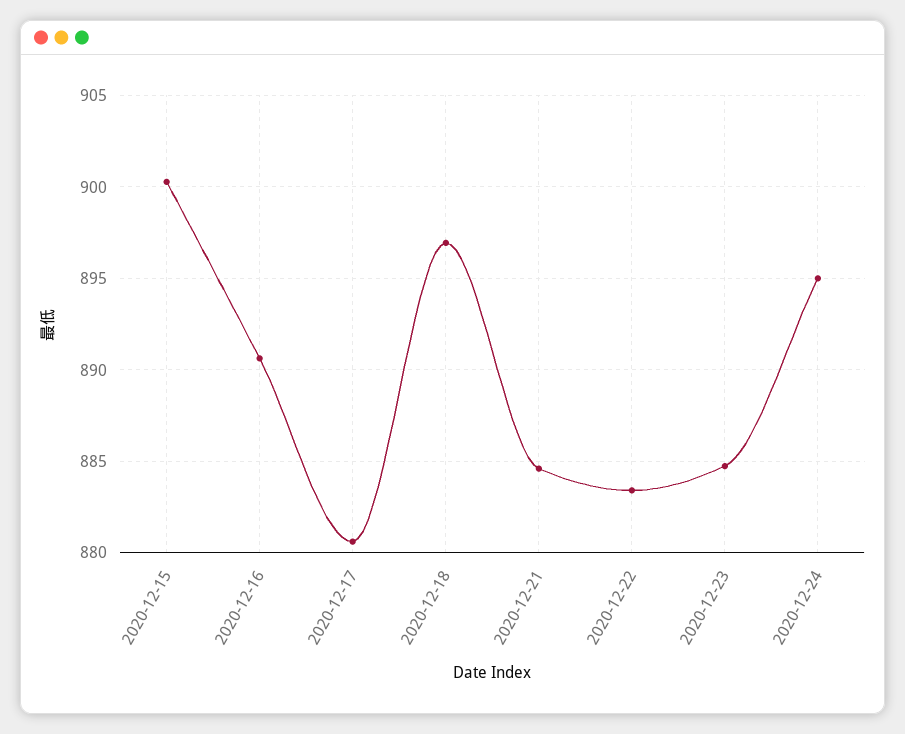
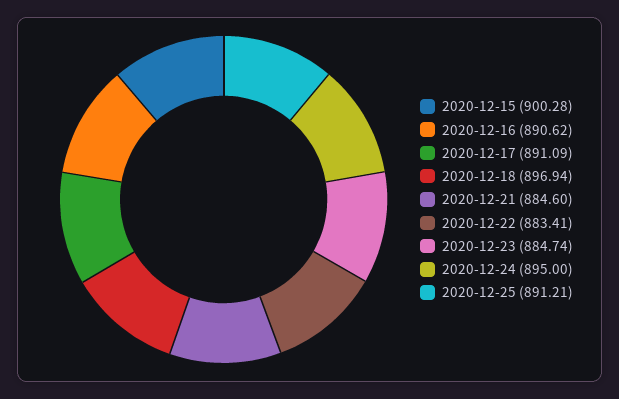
2020-12-17: 880.5 -> 891.09
2020-12-25: none -> 891.21

